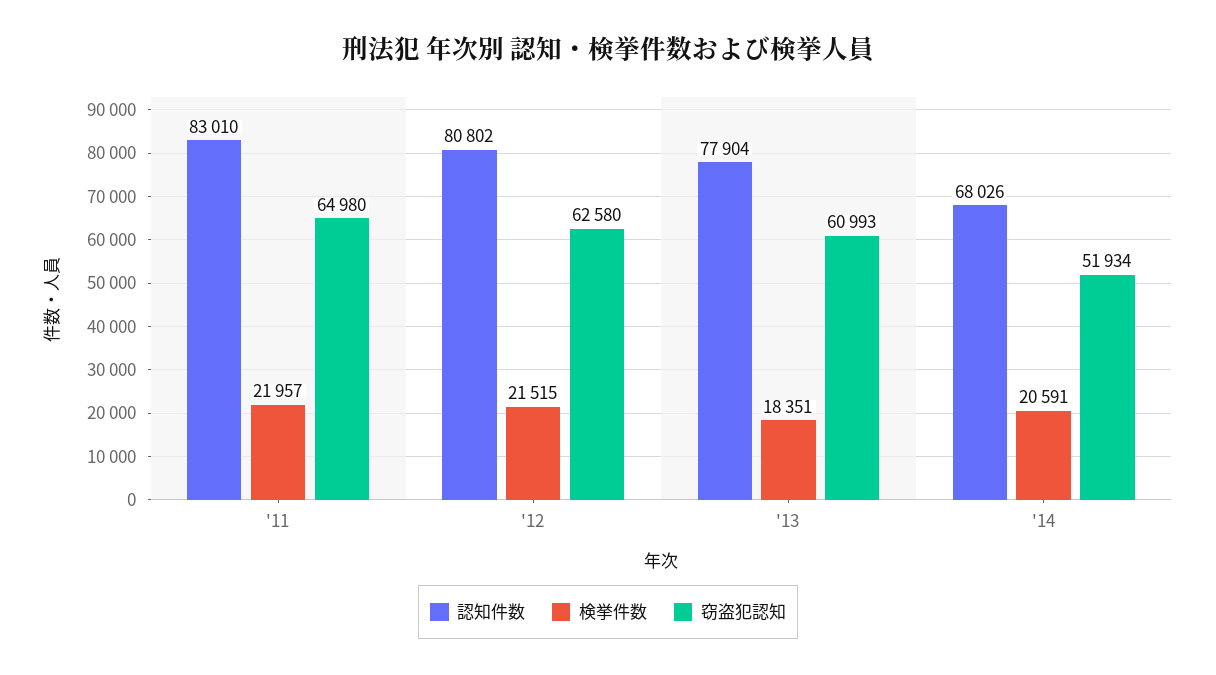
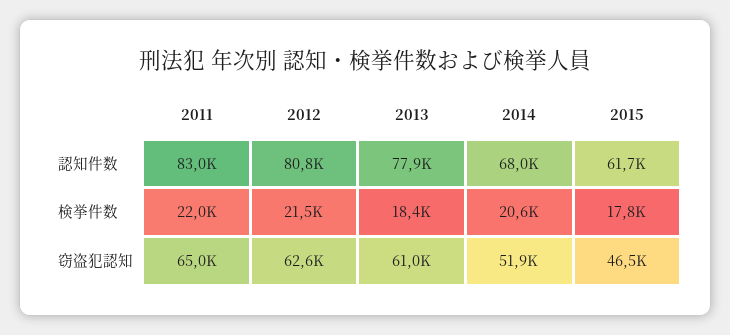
認知件数, 2015: none -> 61700
検挙件数, 2015: none -> 17800
窃盗犯認知, 2015: none -> 46500

